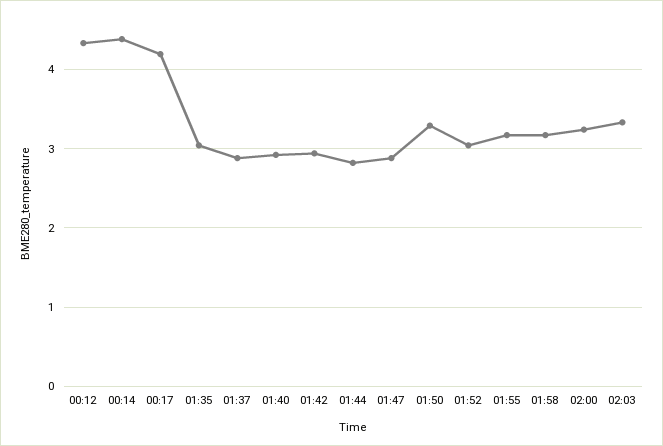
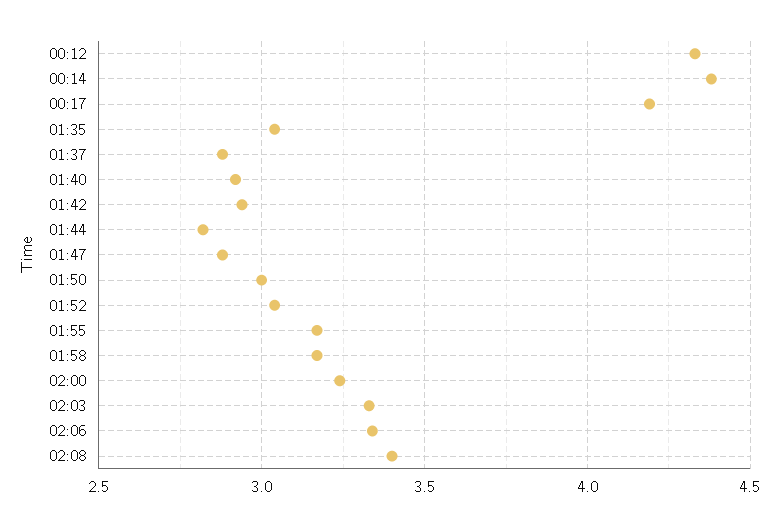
01:50: 3.3 -> 3
02:06: none -> 3.35
02:08: none -> 3.4

